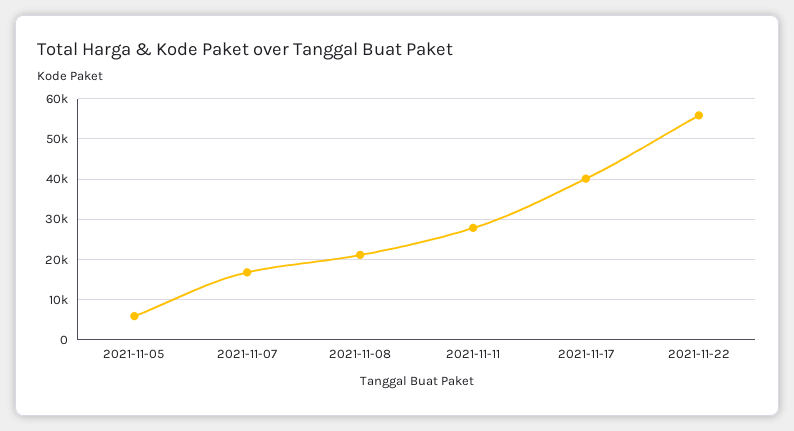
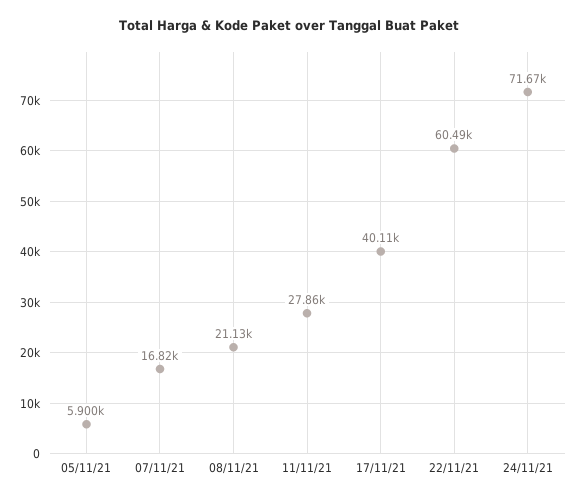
2021-11-22: 56000 -> 60490
24/11/21: none -> 71670

